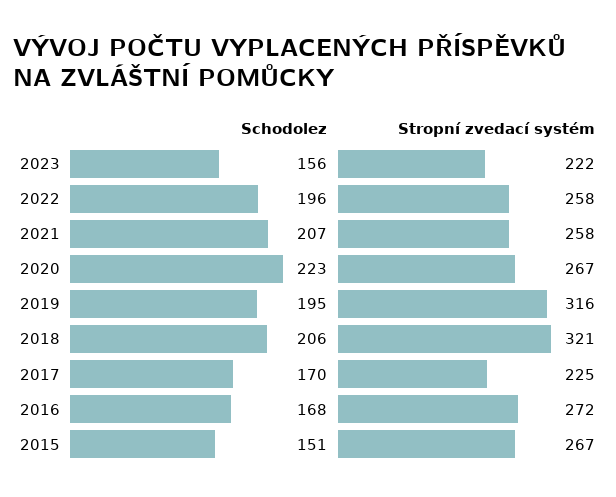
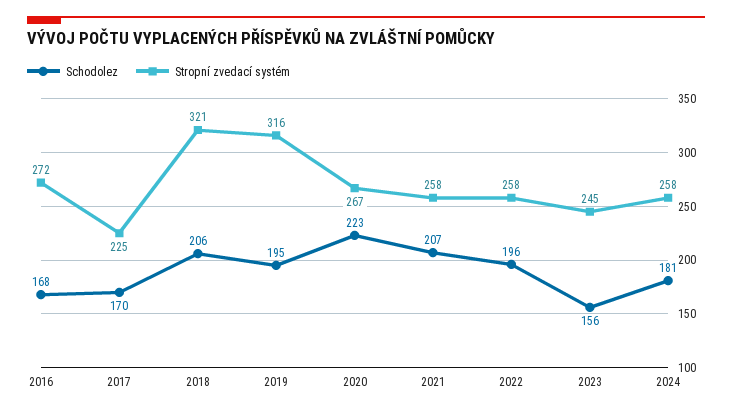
Stropní zvedací systém, 2023: 222 -> 245
Schodolez, 2015: 151 -> none
Stropní zvedací systém, 2015: 267 -> none
Schodolez, 2024: none -> 181
Stropní zvedací systém, 2024: none -> 258

